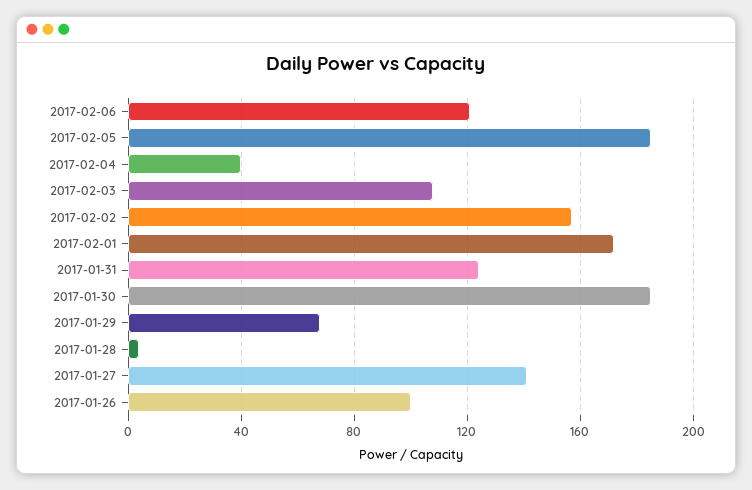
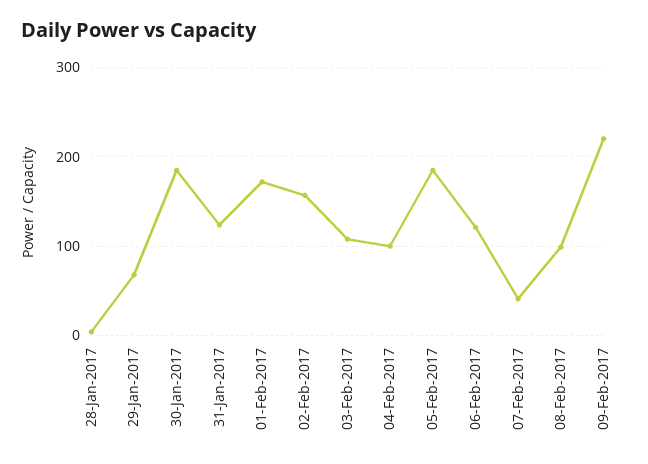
2017-02-04: 40 -> 100
2017-01-27: 140 -> none
2017-01-26: 100 -> none
07-Feb-2017: none -> 40
08-Feb-2017: none -> 100
09-Feb-2017: none -> 220

